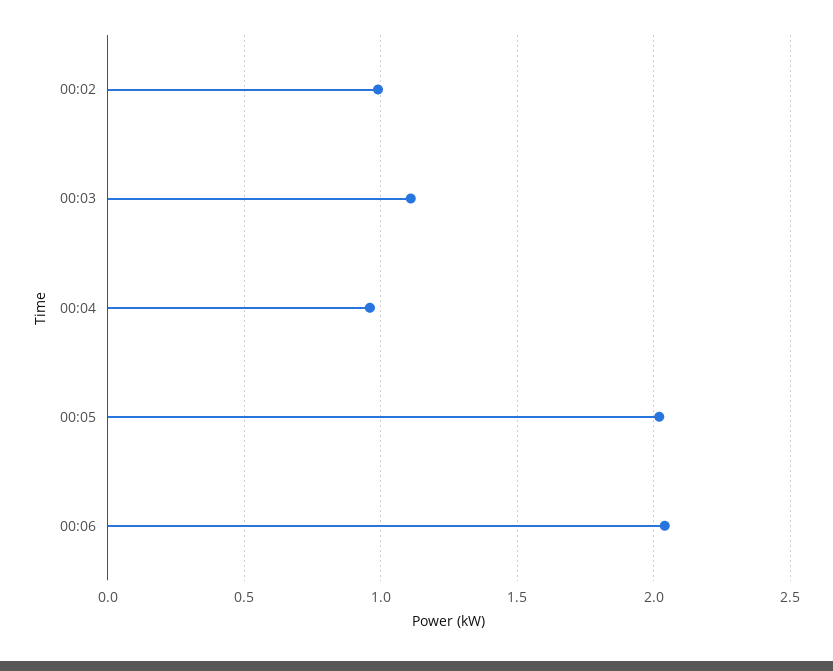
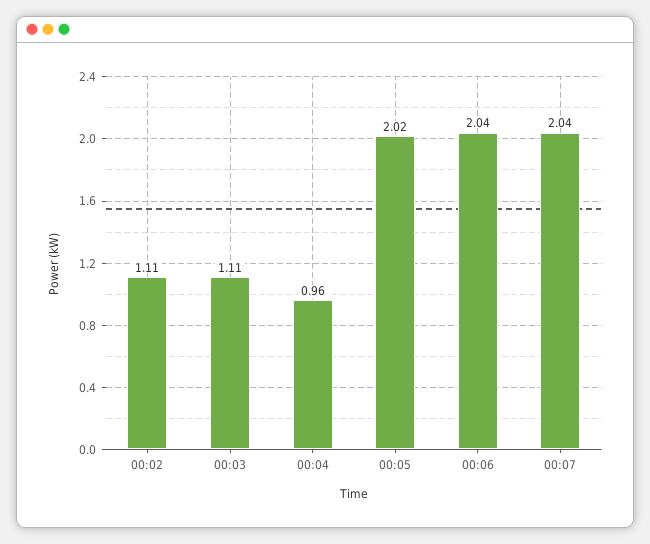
00:02: 1 -> 1.11
00:07: none -> 2.04

